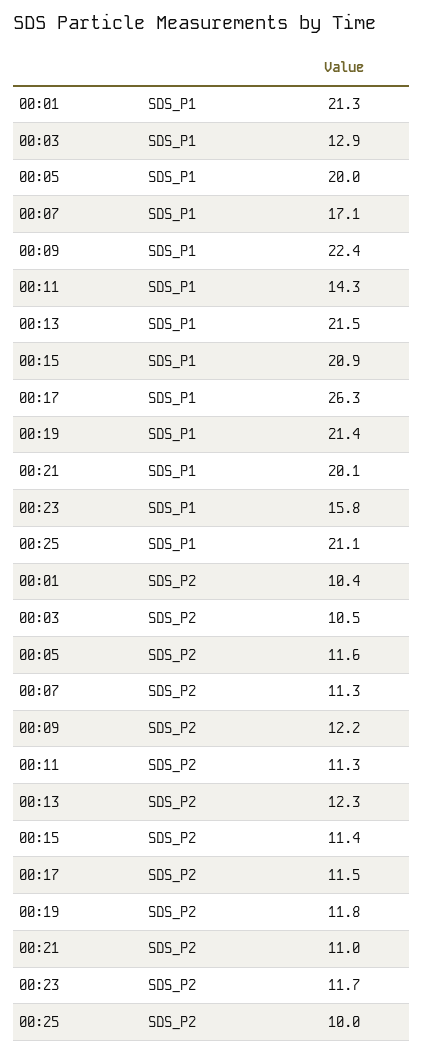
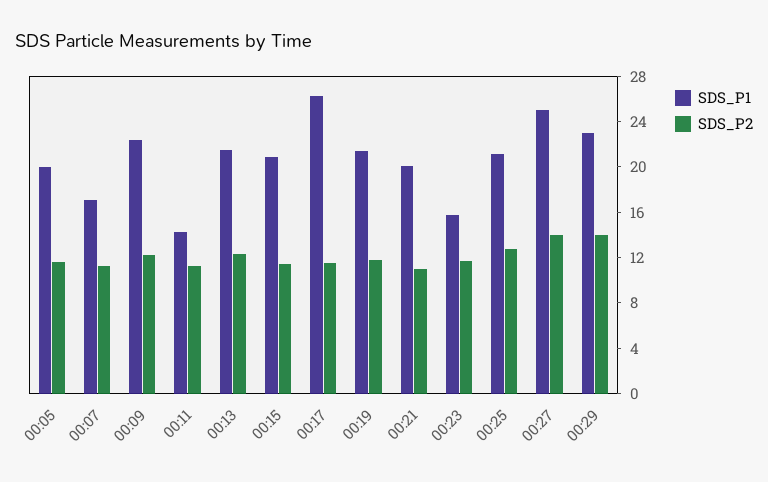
SDS_P1, 00:01: 21.3 -> none
SDS_P1, 00:03: 12.9 -> none
SDS_P2, 00:01: 10.4 -> none
SDS_P2, 00:03: 10.5 -> none
SDS_P2, 00:25: 10 -> 13
SDS_P1, 00:27: none -> 25
SDS_P2, 00:27: none -> 14
SDS_P1, 00:29: none -> 23
SDS_P2, 00:29: none -> 14

